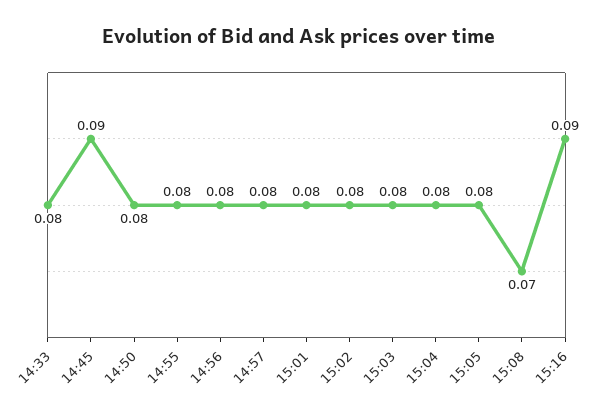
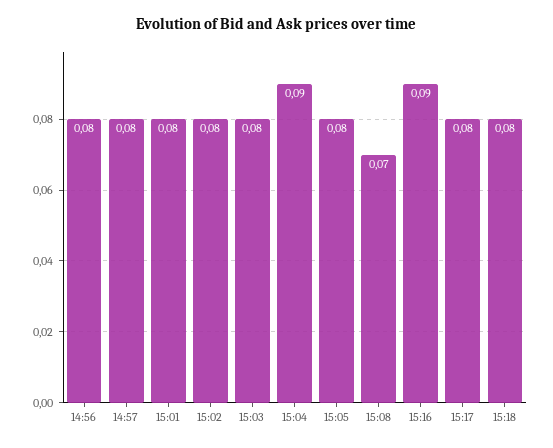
14:33: 0.08 -> none
14:45: 0.09 -> none
14:50: 0.08 -> none
14:55: 0.08 -> none
15:04: 0.08 -> 0.09
15:17: none -> 0.08
15:18: none -> 0.08

